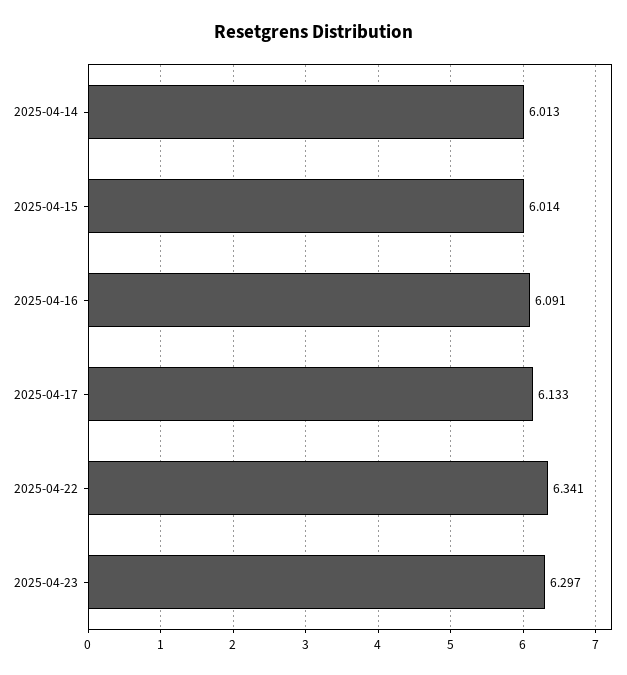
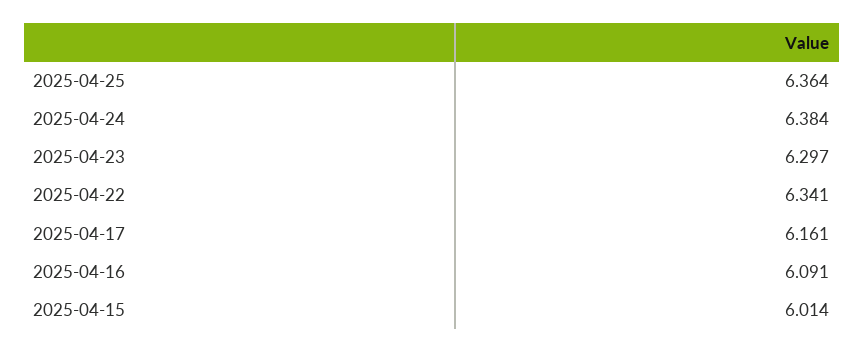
2025-04-14: 6.013 -> none
2025-04-17: 6.133 -> 6.161
2025-04-25: none -> 6.364
2025-04-24: none -> 6.384

